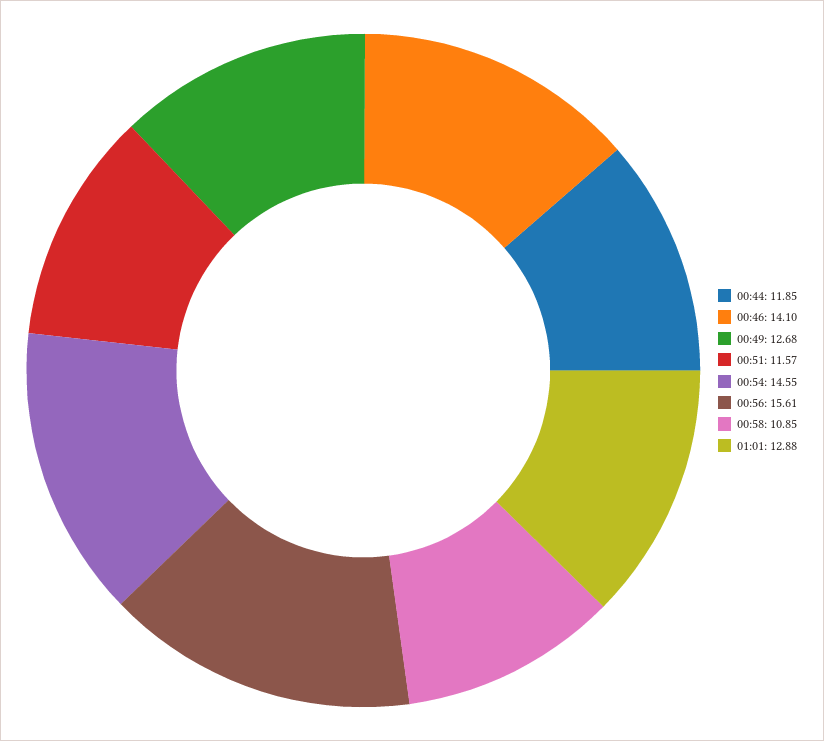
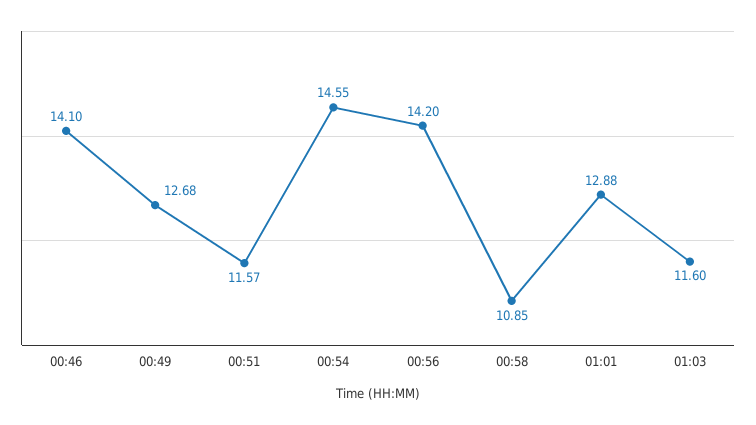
00:44: 11.85 -> none
00:56: 15.61 -> 14.2
01:03: none -> 11.6

